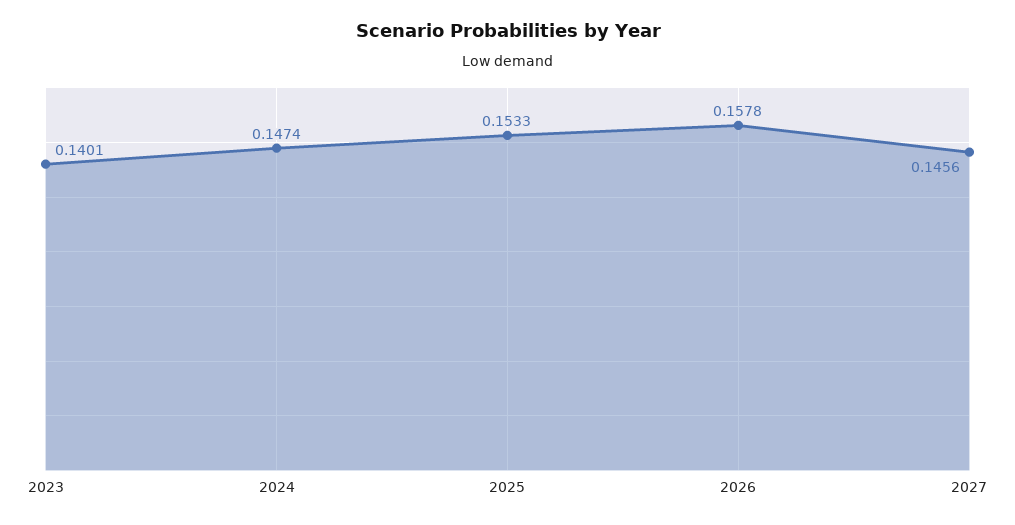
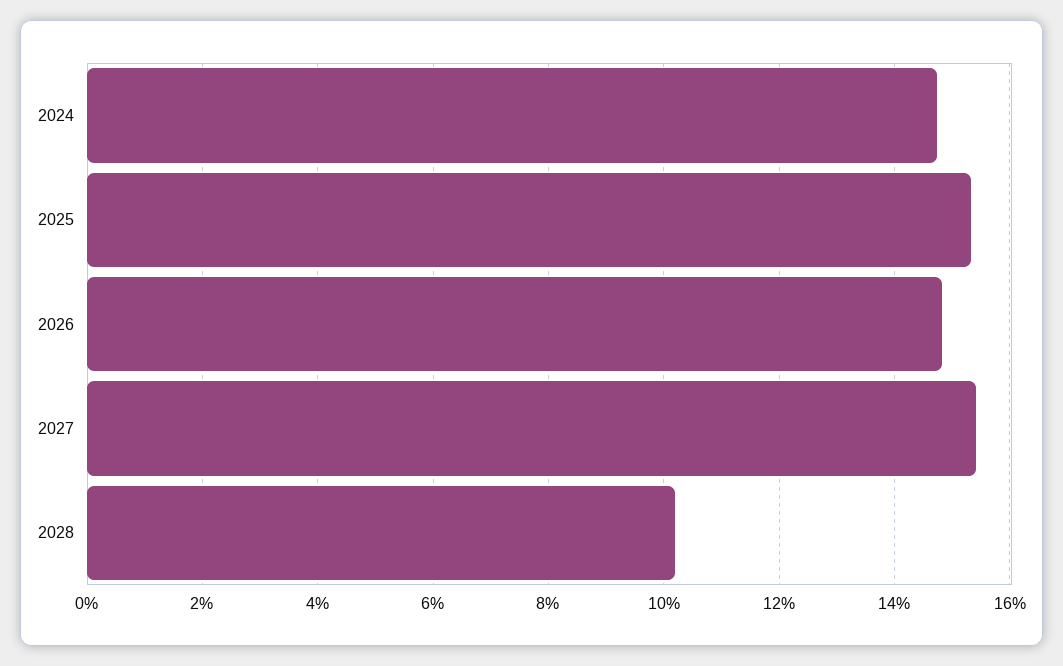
2023: 0.1401 -> none
2026: 0.1578 -> 0.148
2027: 0.1456 -> 0.154
2028: none -> 0.102

